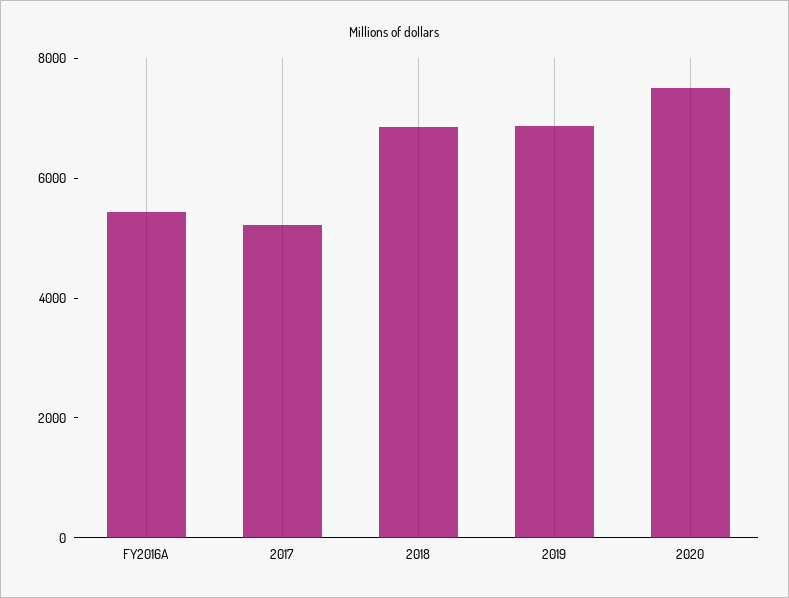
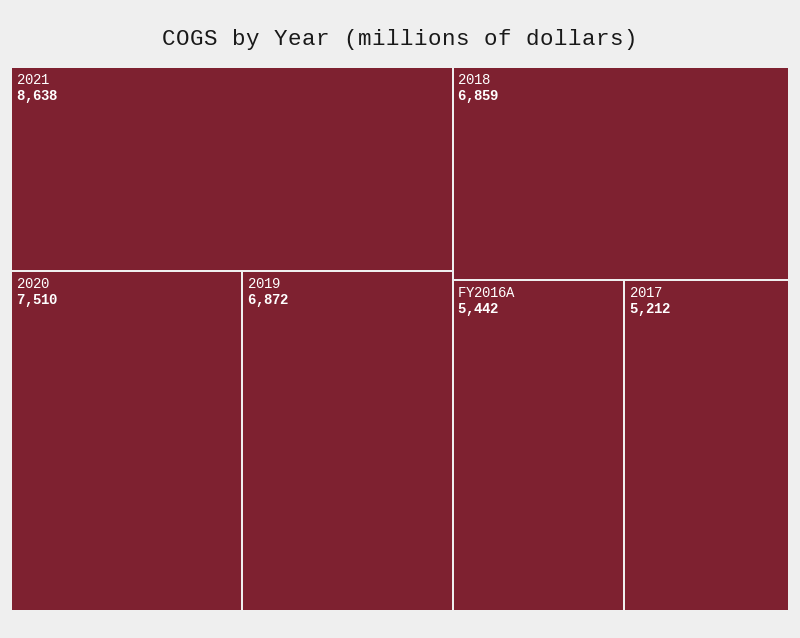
2021: none -> 8638

